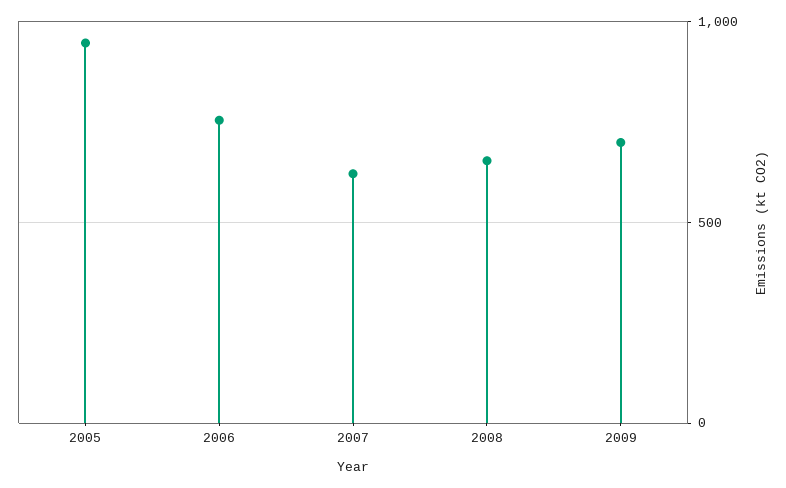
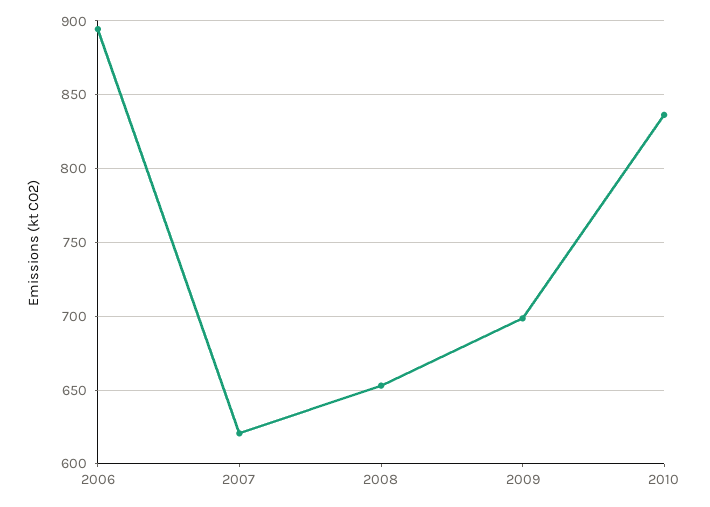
2005: 950 -> none
2006: 750 -> 895
2010: none -> 835

